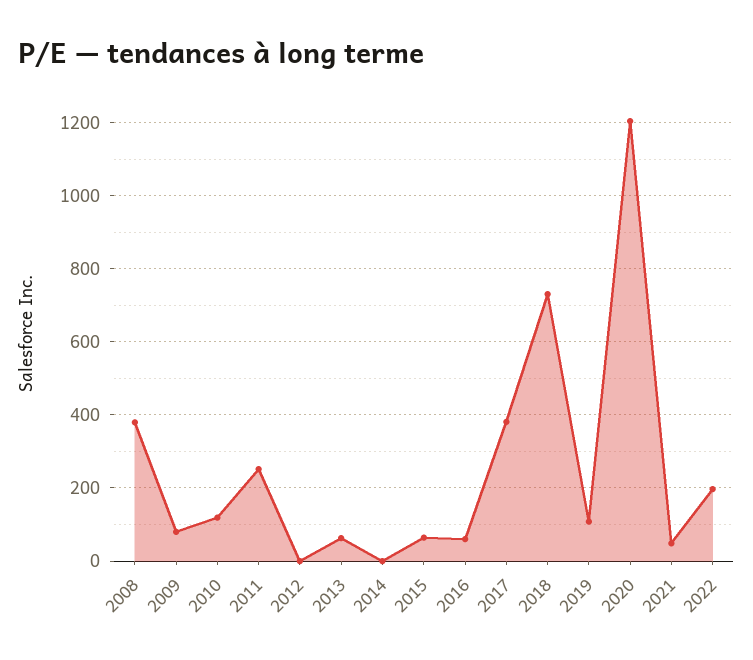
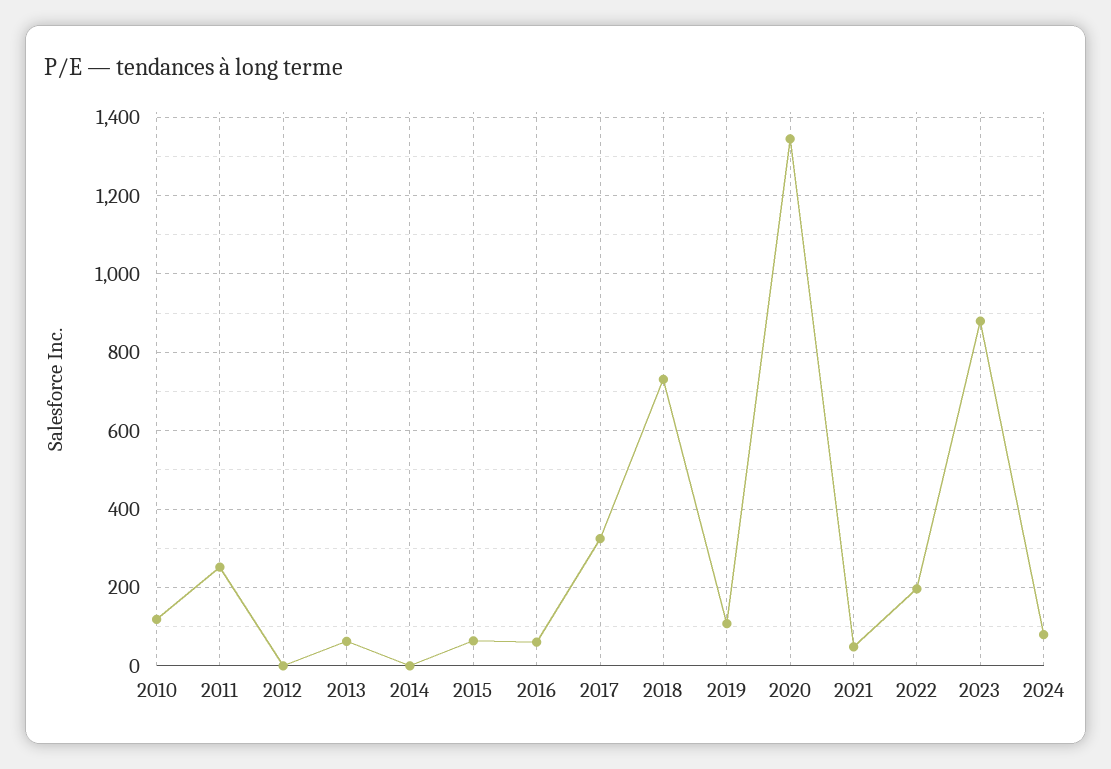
2008: 380 -> none
2009: 80 -> none
2017: 380 -> 320
2020: 1200 -> 1340
2023: none -> 880
2024: none -> 80

